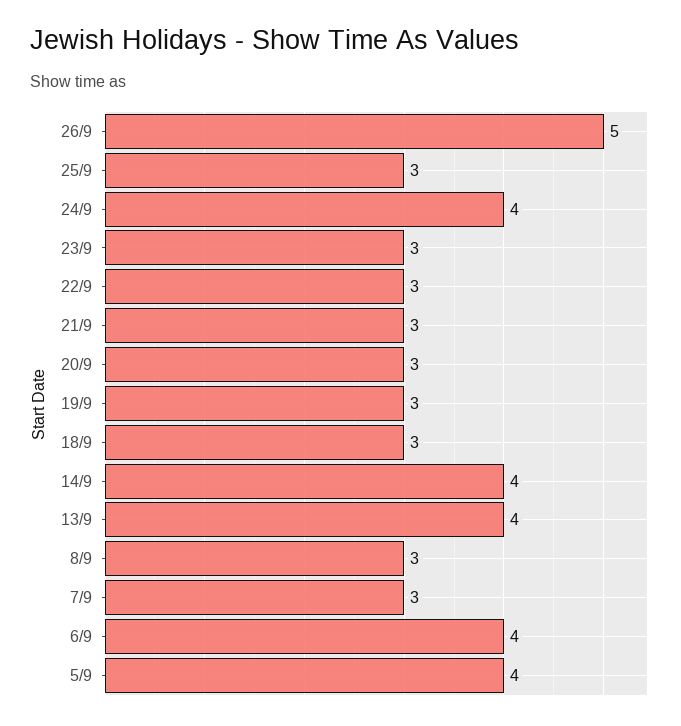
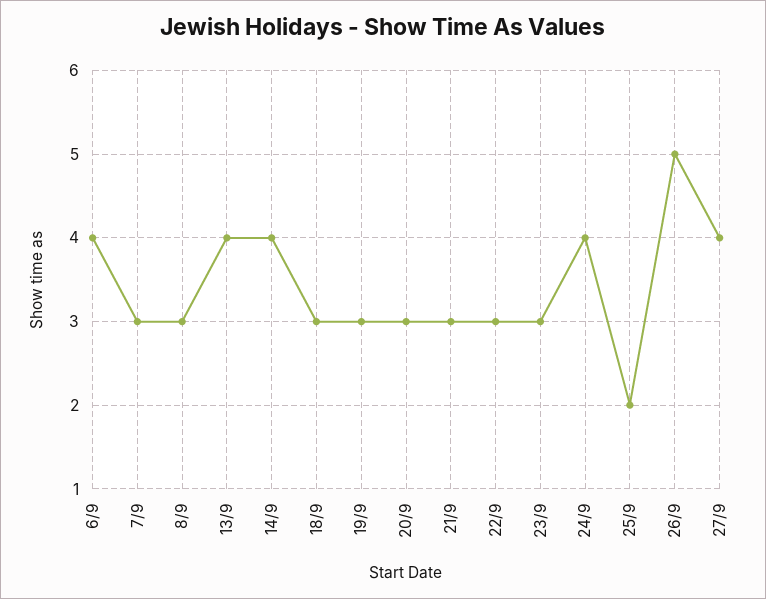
25/9: 3 -> 2
5/9: 4 -> none
27/9: none -> 4

